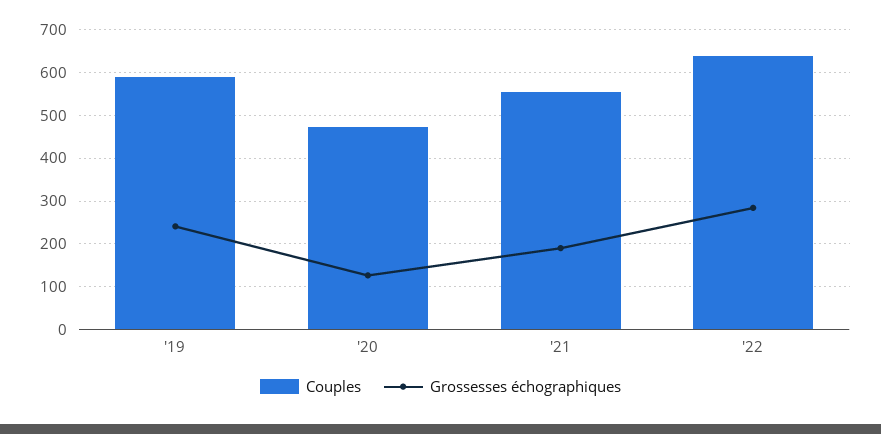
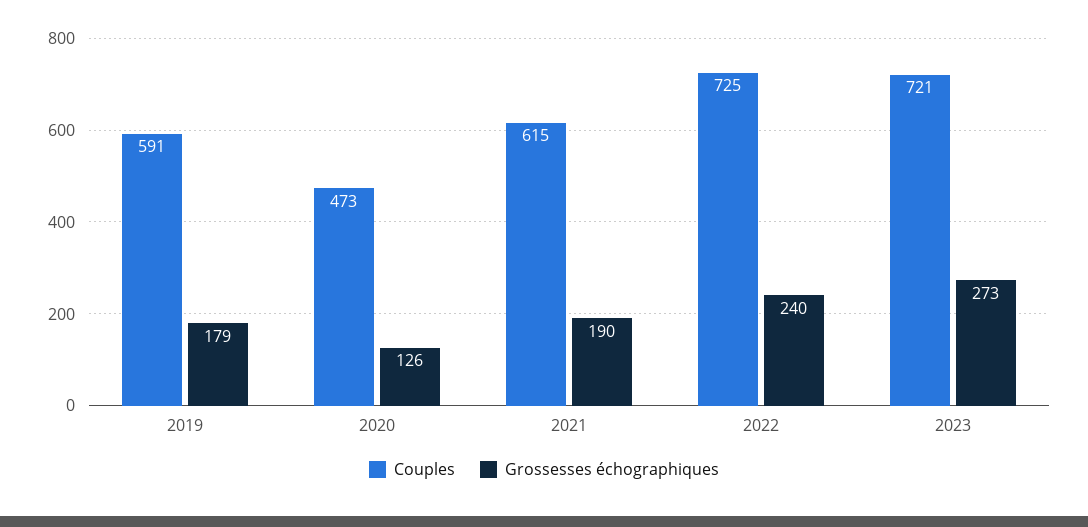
Grossesses échographiques, '19: 240 -> 179
Couples, '21: 560 -> 615
Couples, '22: 640 -> 725
Grossesses échographiques, '22: 280 -> 240
Couples, 2023: none -> 721
Grossesses échographiques, 2023: none -> 273

